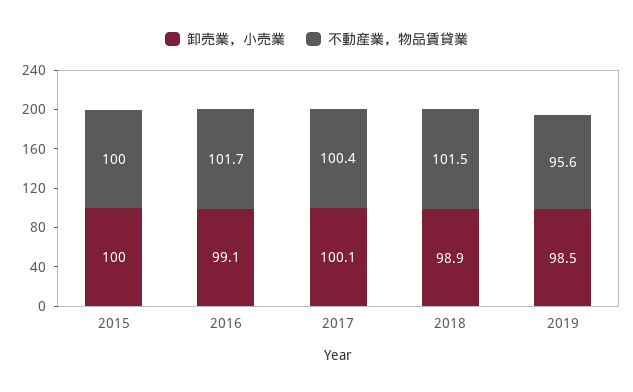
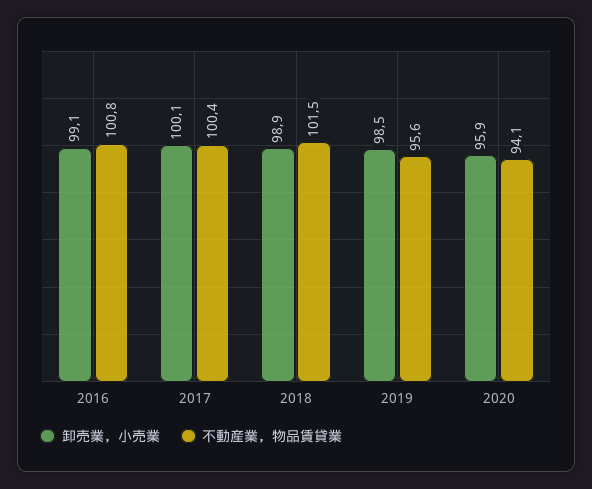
卸売業，小売業, 2015: 100 -> none
不動産業，物品賃貸業, 2015: 100 -> none
不動産業，物品賃貸業, 2016: 101.7 -> 100.8
卸売業，小売業, 2020: none -> 95.9
不動産業，物品賃貸業, 2020: none -> 94.1

